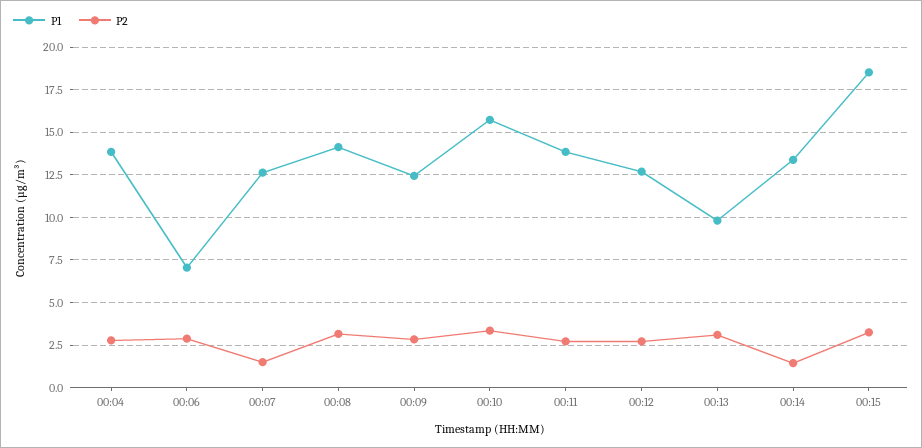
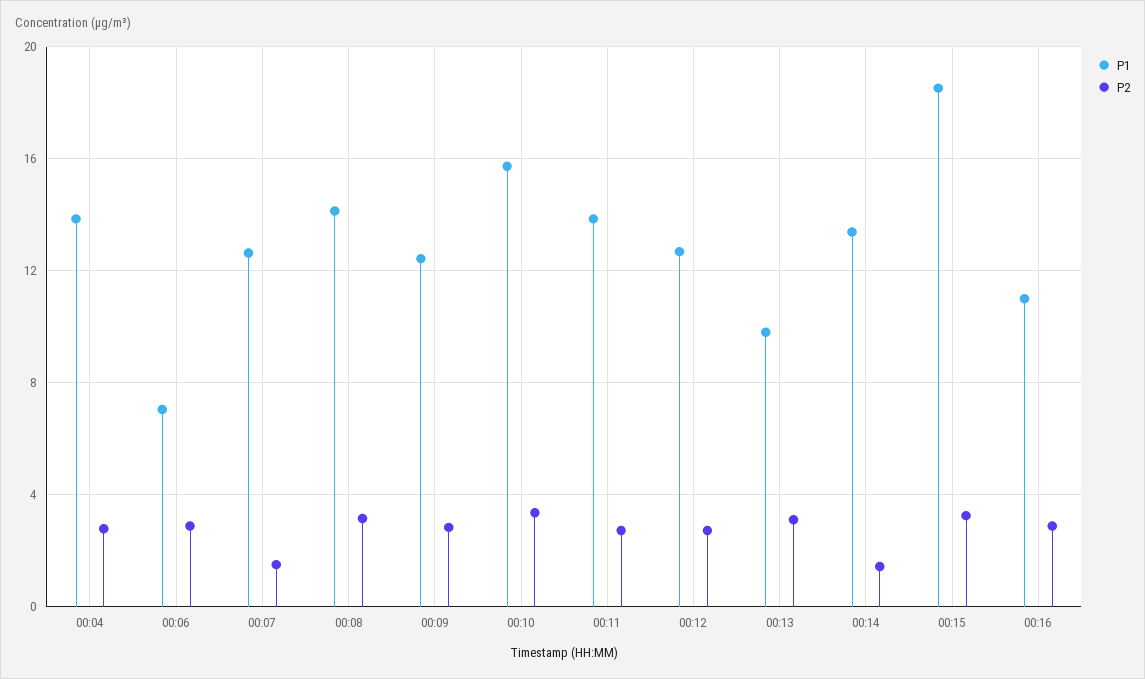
P1, 00:16: none -> 11
P2, 00:16: none -> 3

